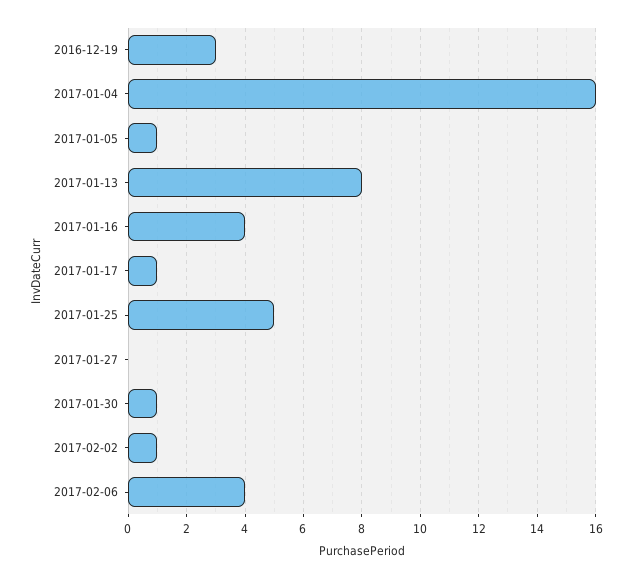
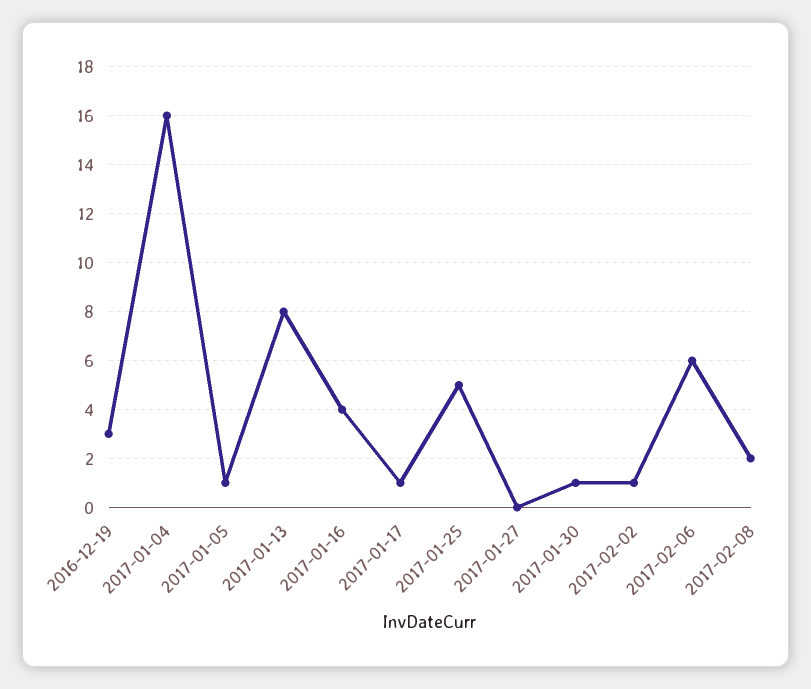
2017-02-06: 4 -> 6
2017-02-08: none -> 2

